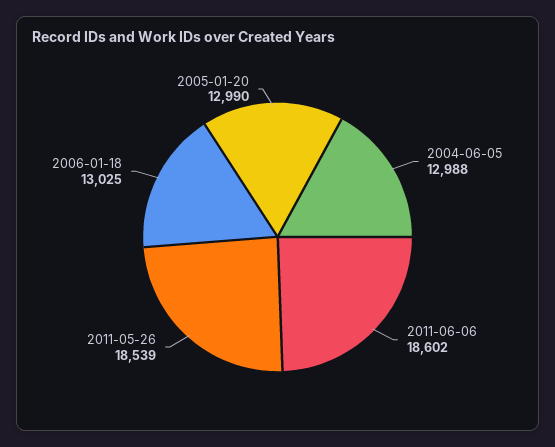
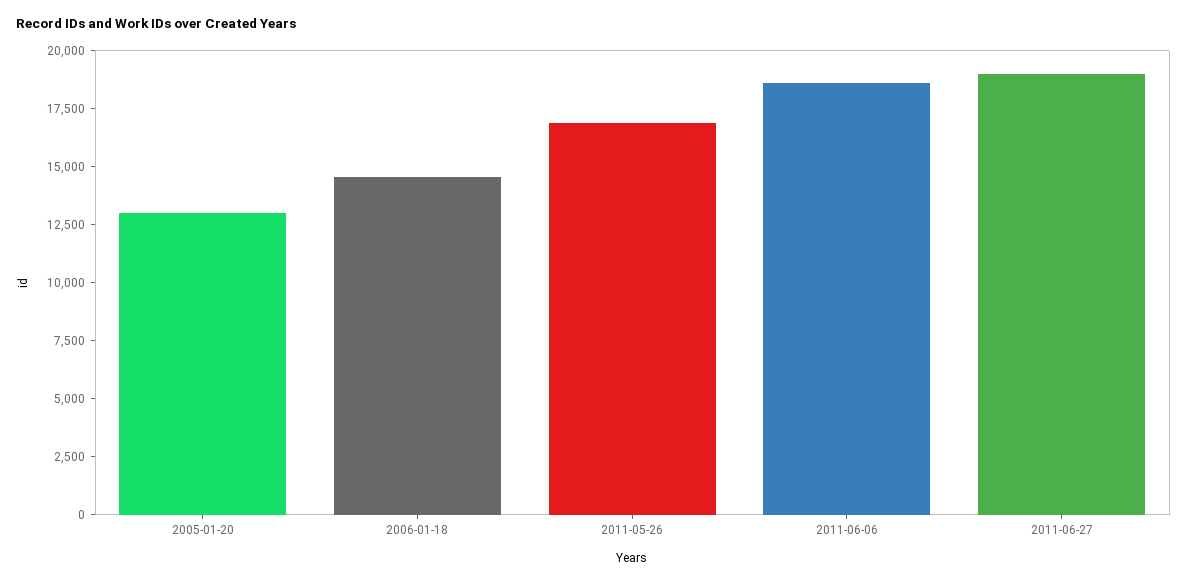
2004-06-05: 12988 -> none
2011-05-26: 18539 -> 17000
2006-01-18: 13025 -> 14500
2011-06-27: none -> 19000

